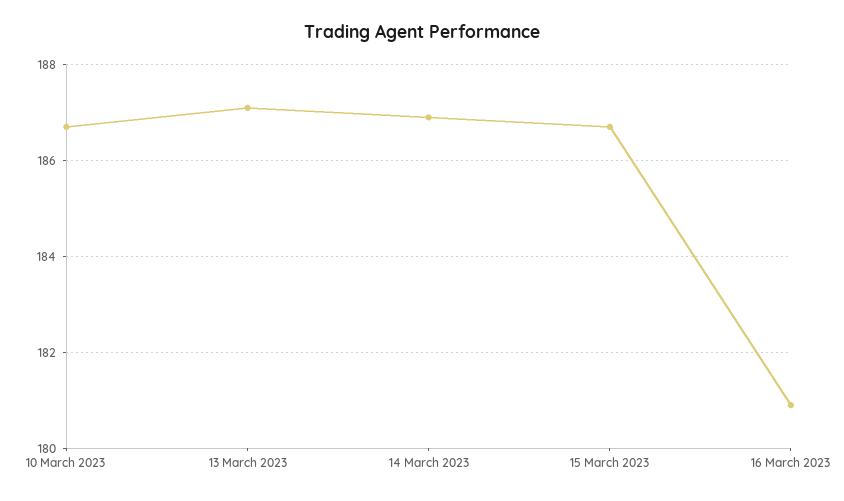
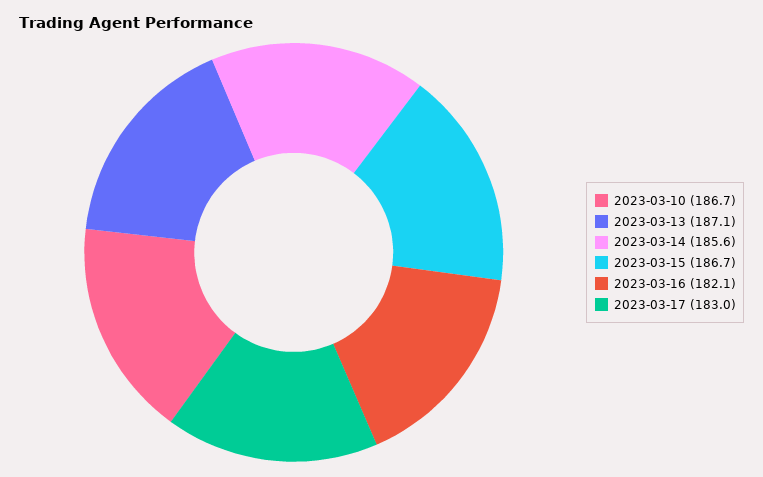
14 March 2023: 187 -> 185.6
16 March 2023: 181 -> 182.1
2023-03-17: none -> 183

